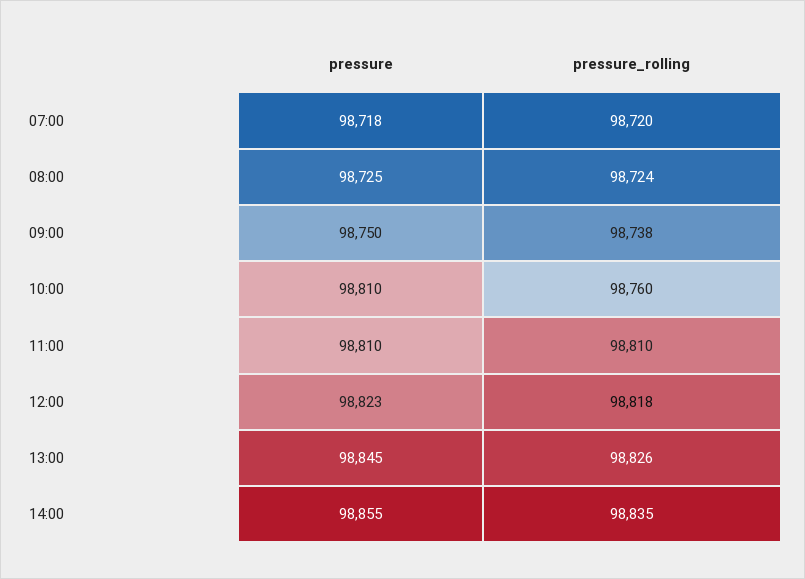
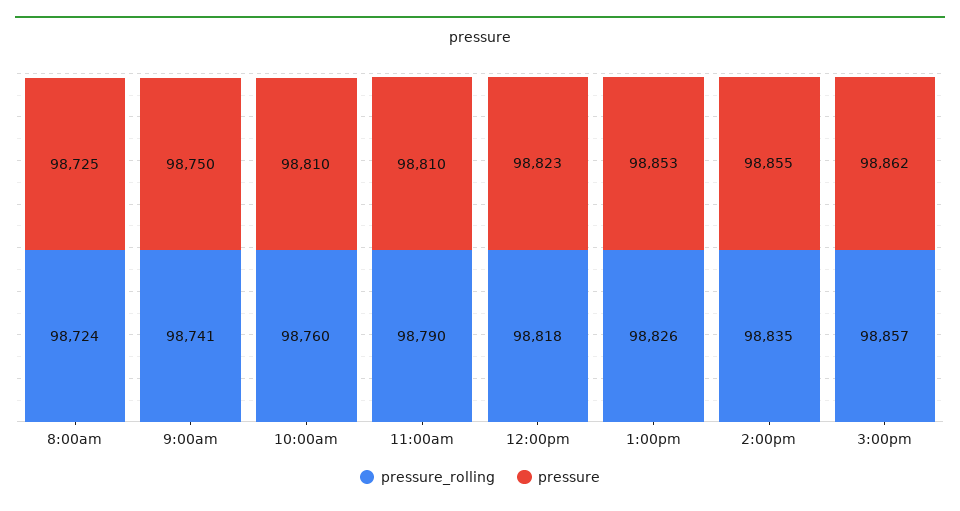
pressure, 07:00: 98718 -> none
pressure_rolling, 07:00: 98720 -> none
pressure_rolling, 09:00: 98738 -> 98741
pressure_rolling, 11:00: 98810 -> 98790
pressure, 13:00: 98845 -> 98853
pressure_rolling, 3:00pm: none -> 98857
pressure, 3:00pm: none -> 98862

